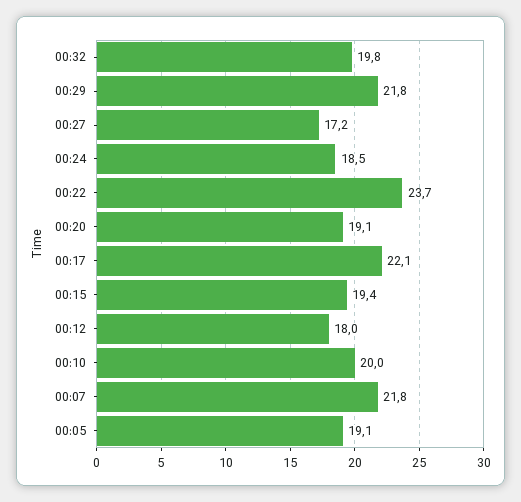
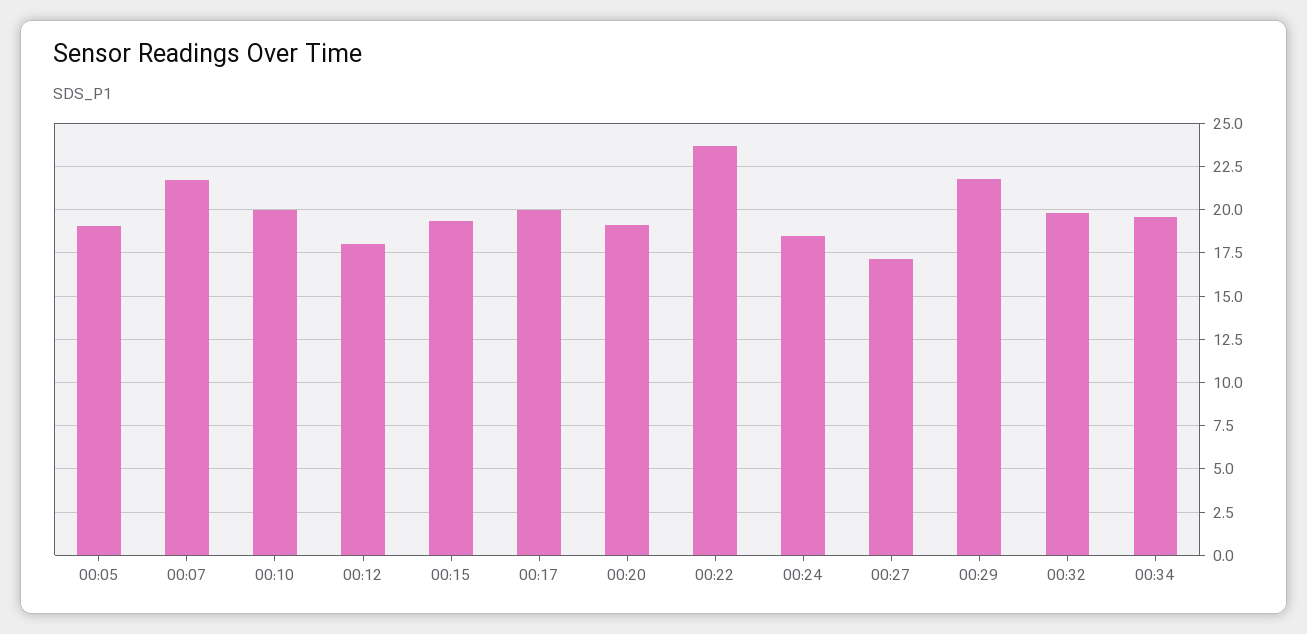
00:17: 22.1 -> 20
00:34: none -> 19.5

